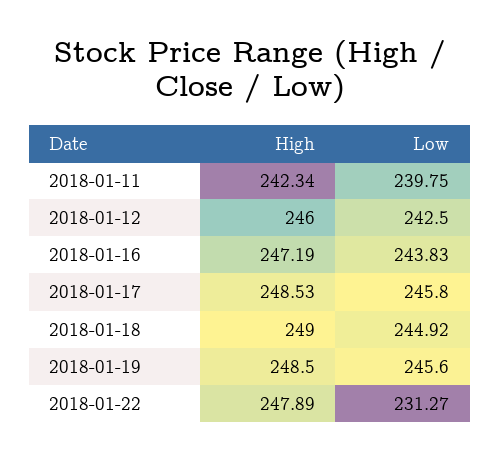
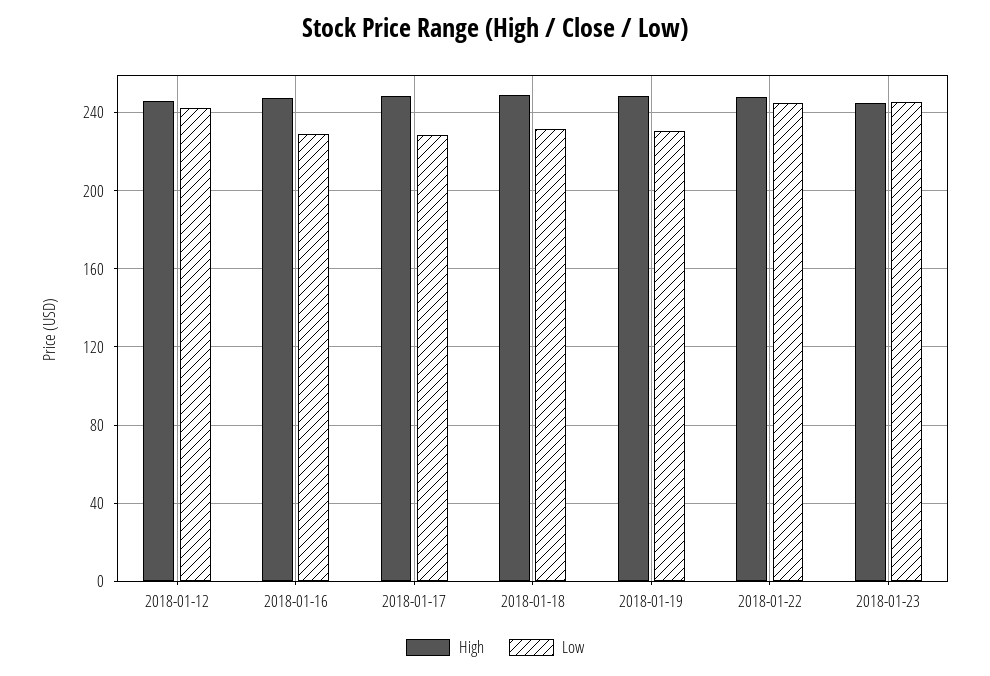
High, 2018-01-11: 242.34 -> none
Low, 2018-01-11: 239.75 -> none
Low, 2018-01-16: 243.83 -> 230
Low, 2018-01-17: 245.8 -> 230
Low, 2018-01-18: 244.92 -> 230
Low, 2018-01-19: 245.6 -> 230
Low, 2018-01-22: 231.27 -> 245
High, 2018-01-23: none -> 245
Low, 2018-01-23: none -> 245

